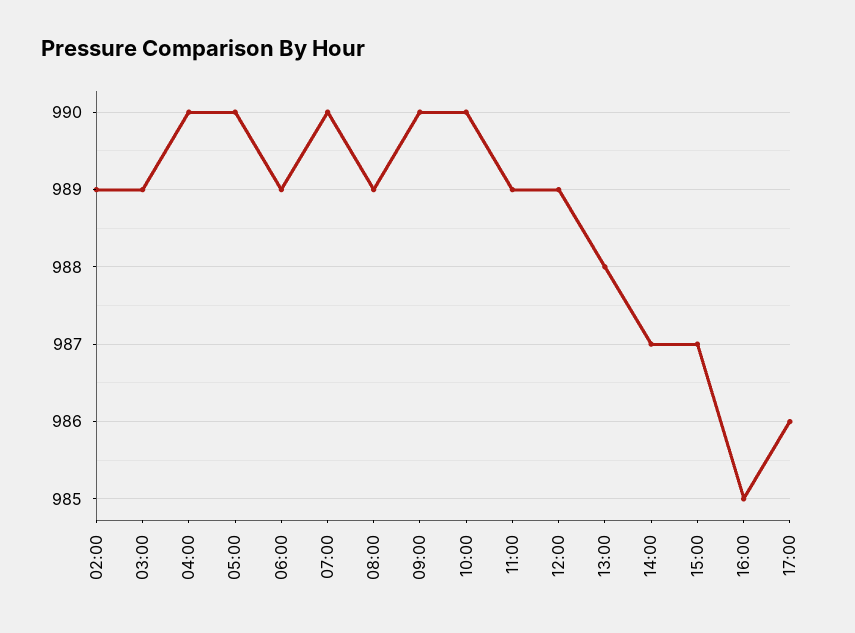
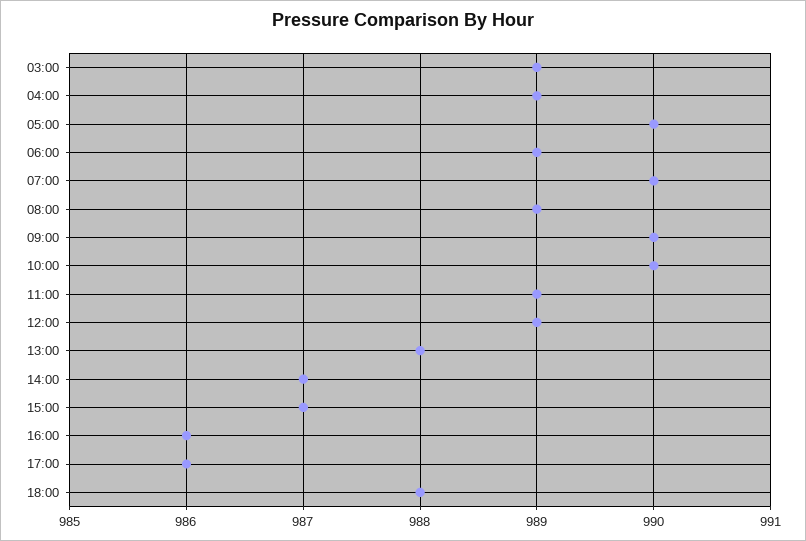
02:00: 989 -> none
04:00: 990 -> 989
16:00: 985 -> 986
18:00: none -> 988

